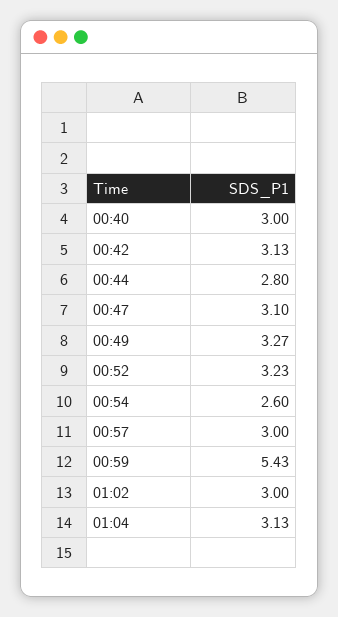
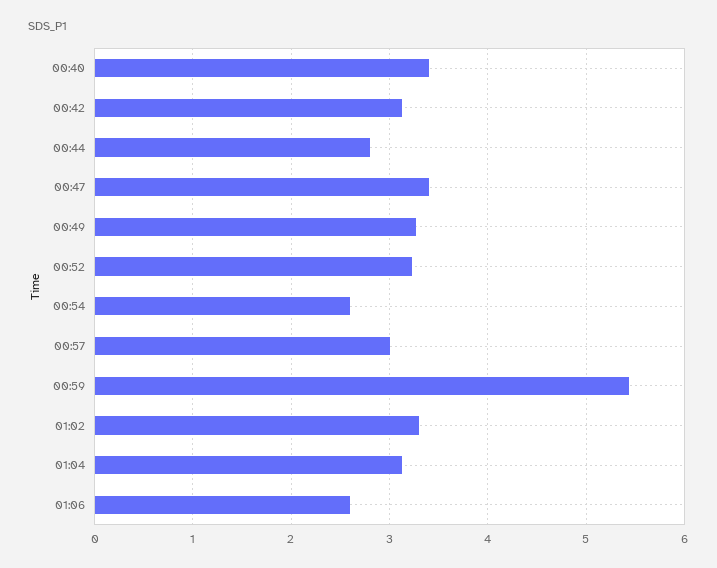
00:40: 3 -> 3.4
00:47: 3.1 -> 3.4
01:02: 3 -> 3.3
01:06: none -> 2.6

